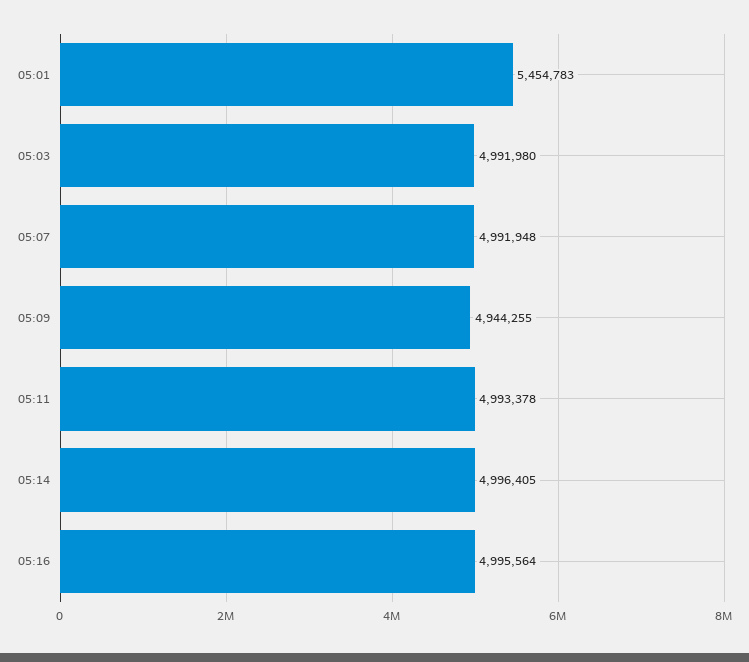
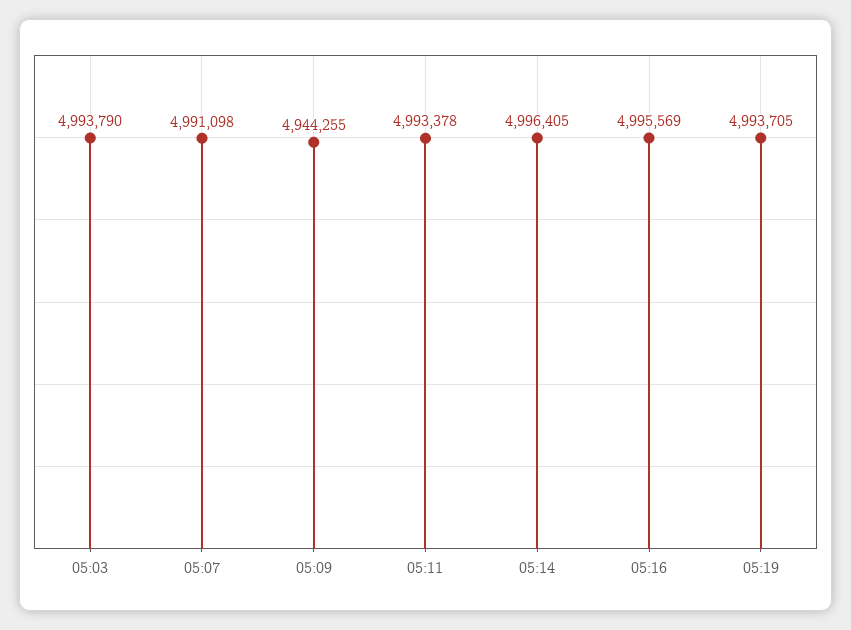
05:01: 5454783 -> none
05:03: 4991980 -> 4993790
05:07: 4991948 -> 4991098
05:16: 4995564 -> 4995569
05:19: none -> 4993705

